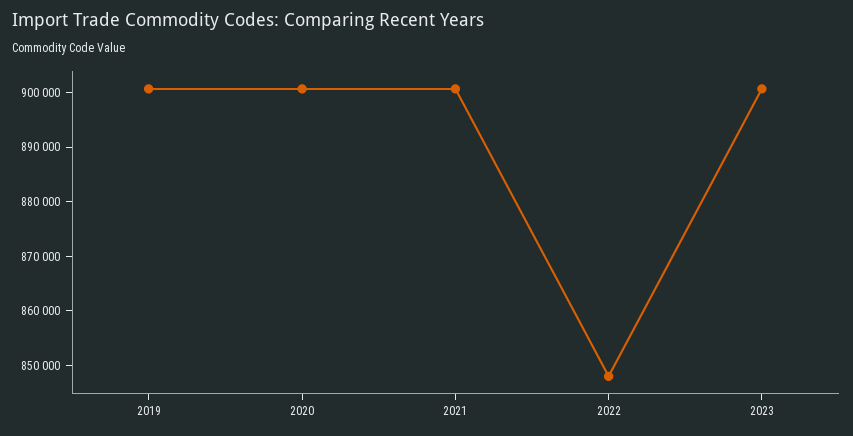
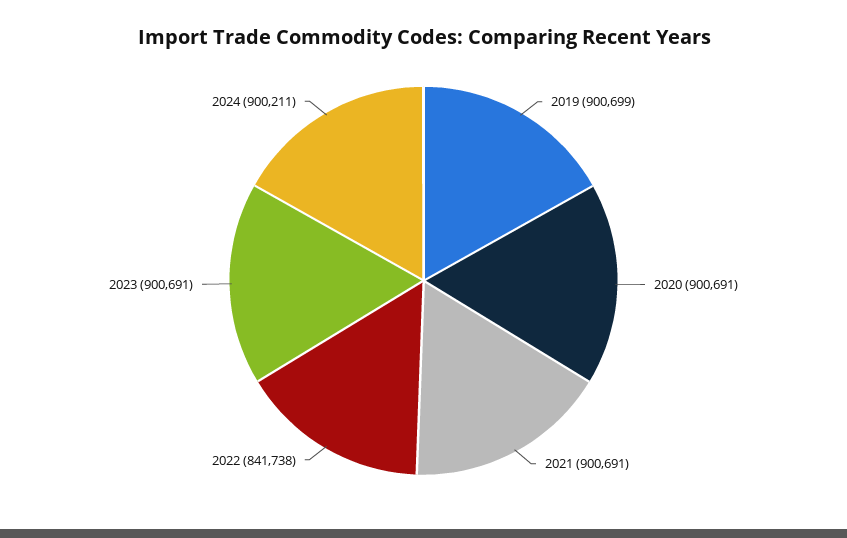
2022: 848000 -> 841738
2024: none -> 900211

